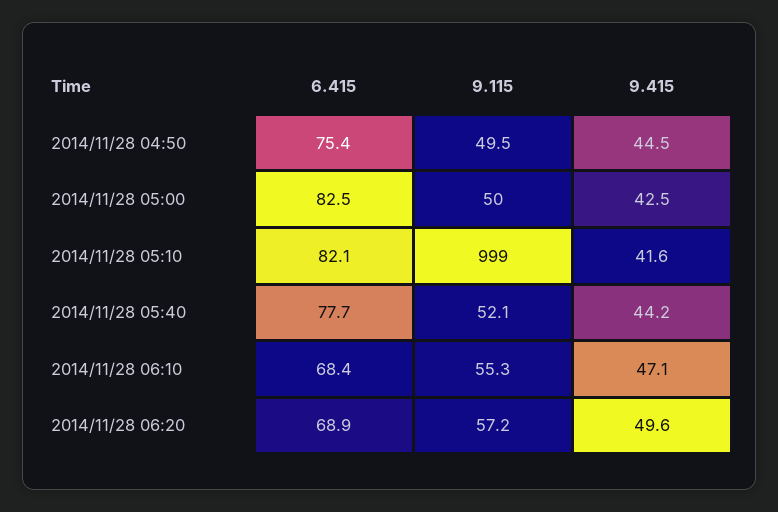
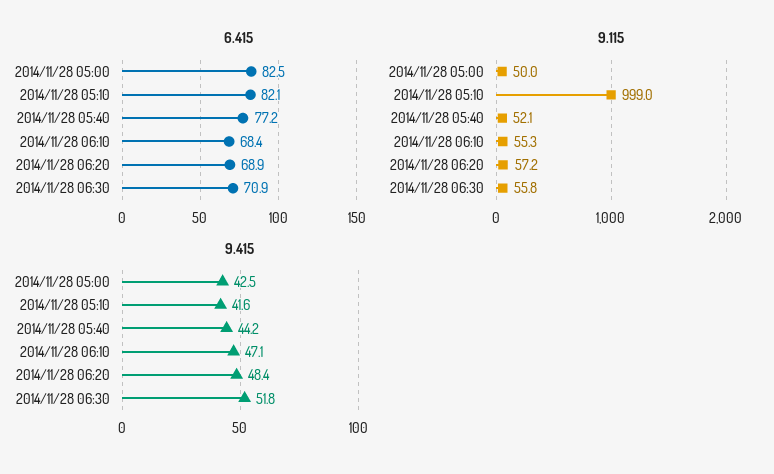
6.415, 2014/11/28 04:50: 75.4 -> none
9.115, 2014/11/28 04:50: 49.5 -> none
9.415, 2014/11/28 04:50: 44.5 -> none
6.415, 2014/11/28 05:40: 77.7 -> 77.2
9.415, 2014/11/28 06:20: 49.6 -> 48.4
6.415, 2014/11/28 06:30: none -> 70.9
9.115, 2014/11/28 06:30: none -> 55.8
9.415, 2014/11/28 06:30: none -> 51.8

